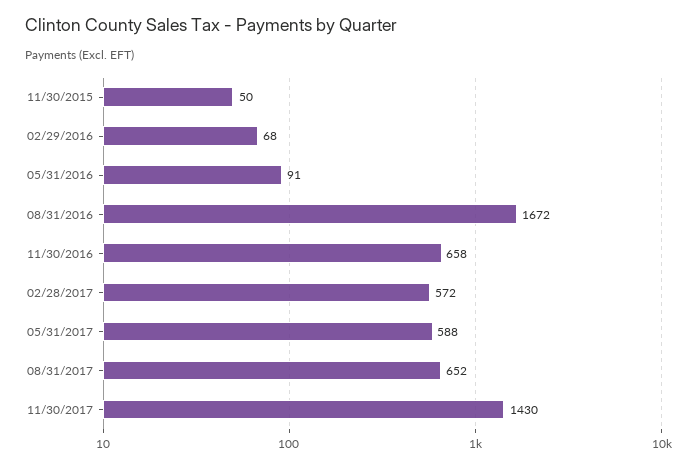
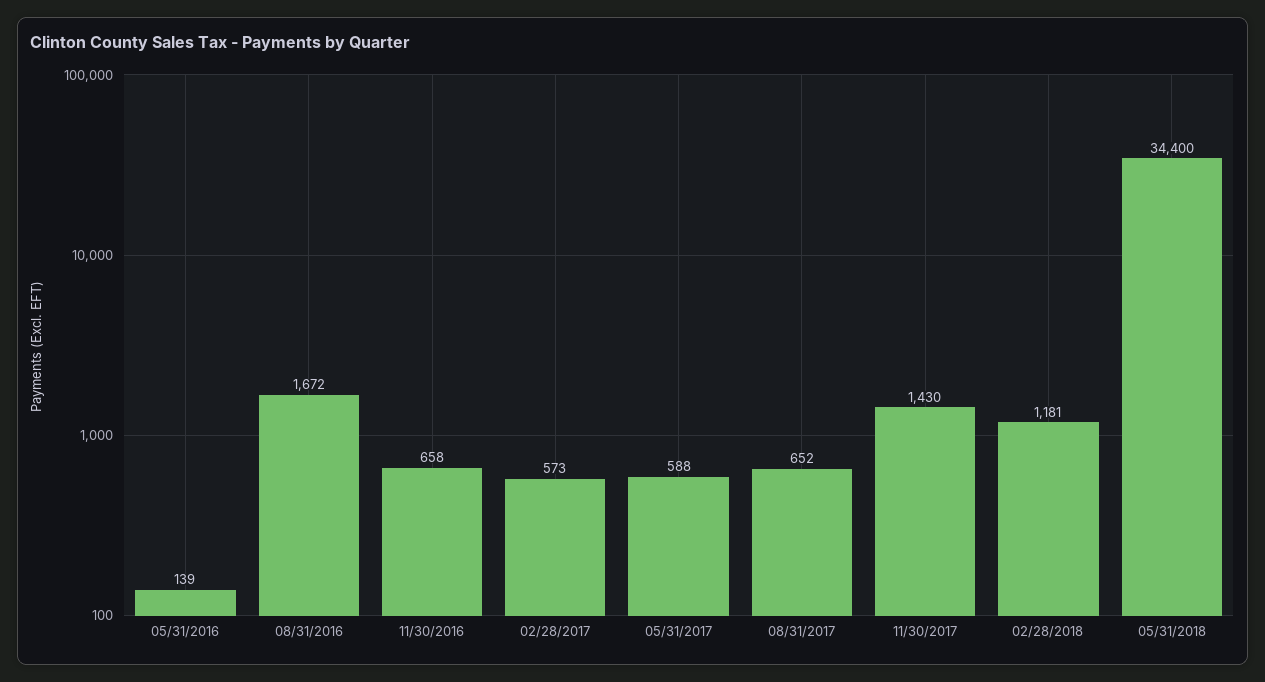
11/30/2015: 50 -> none
02/29/2016: 68 -> none
05/31/2016: 91 -> 139
02/28/2017: 572 -> 573
02/28/2018: none -> 1181
05/31/2018: none -> 34400

